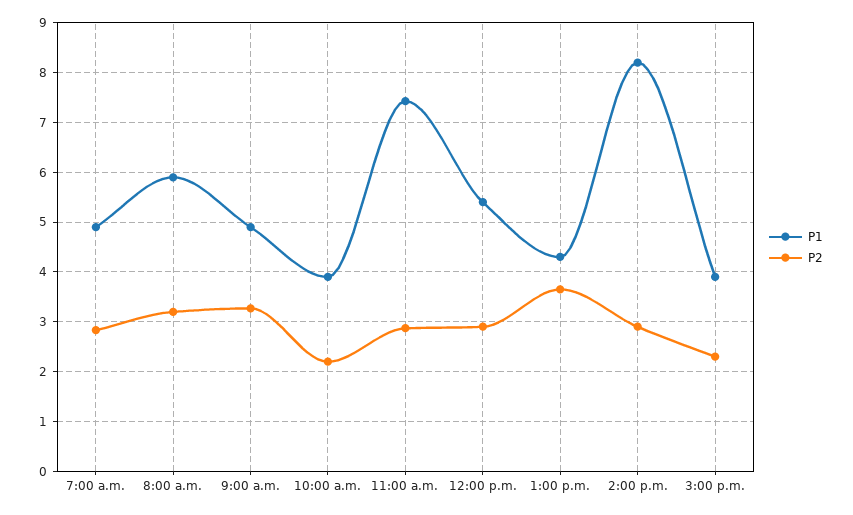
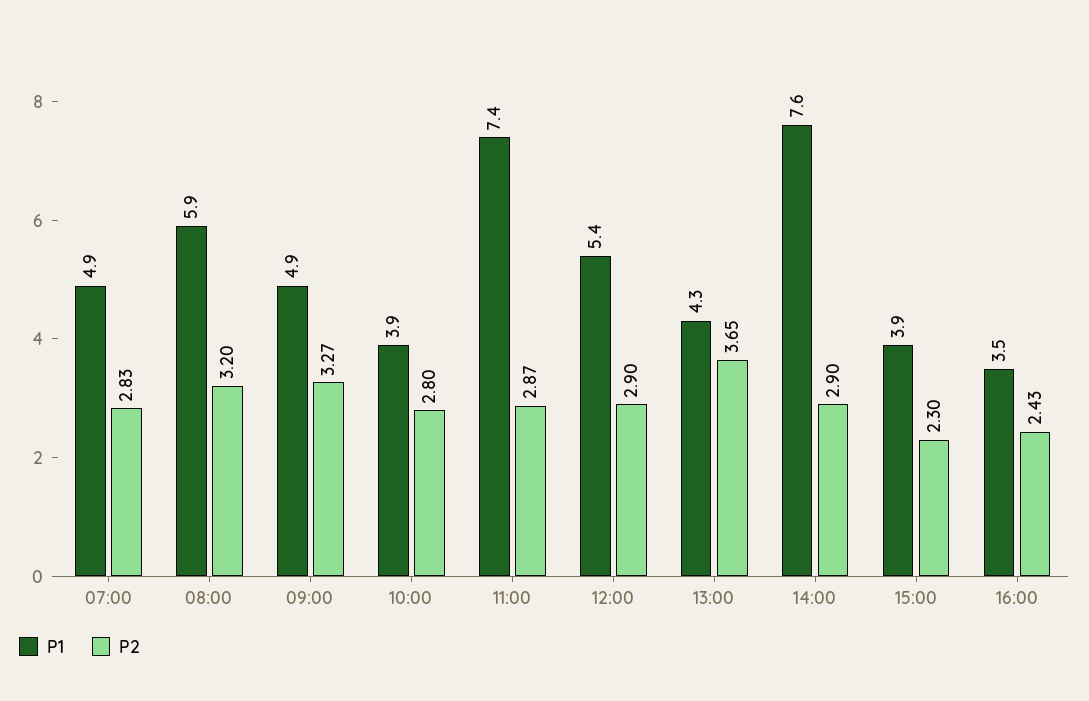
P2, 10:00 a.m.: 2.2 -> 2.8
P1, 2:00 p.m.: 8.2 -> 7.6
P1, 16:00: none -> 3.5
P2, 16:00: none -> 2.43

